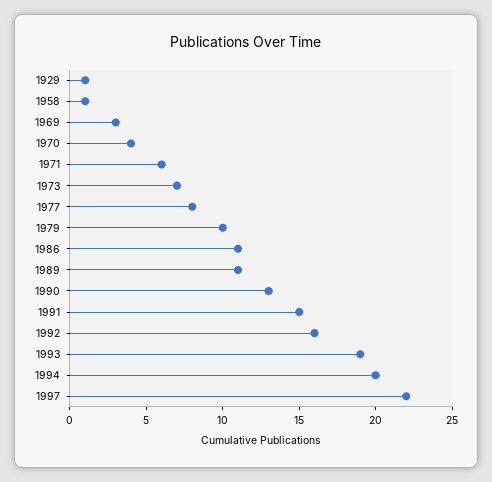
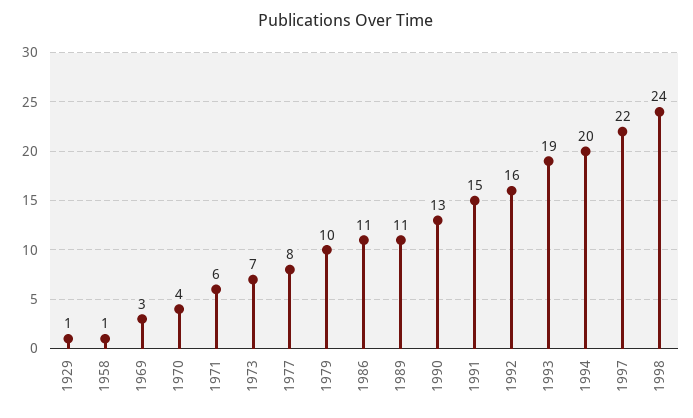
1998: none -> 24

